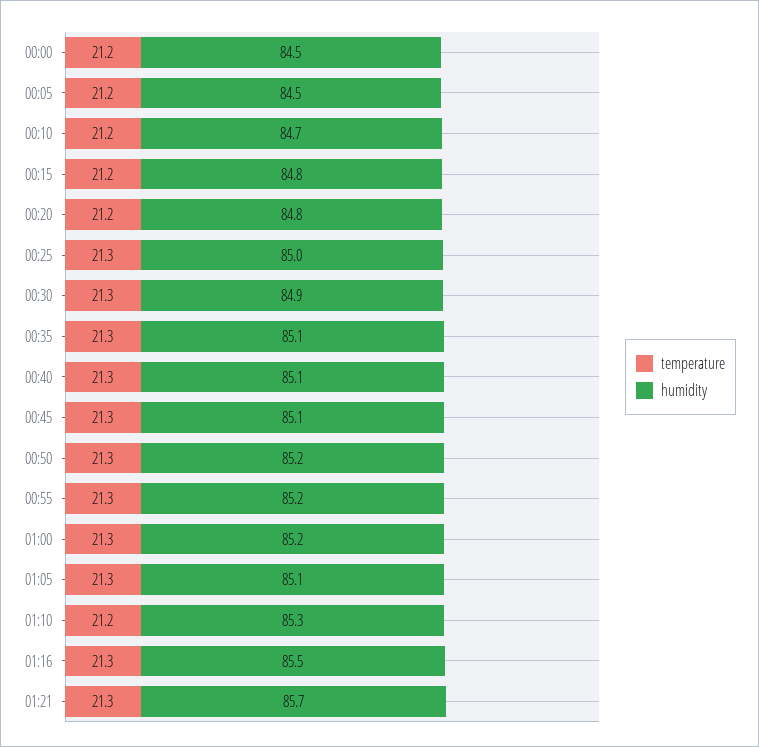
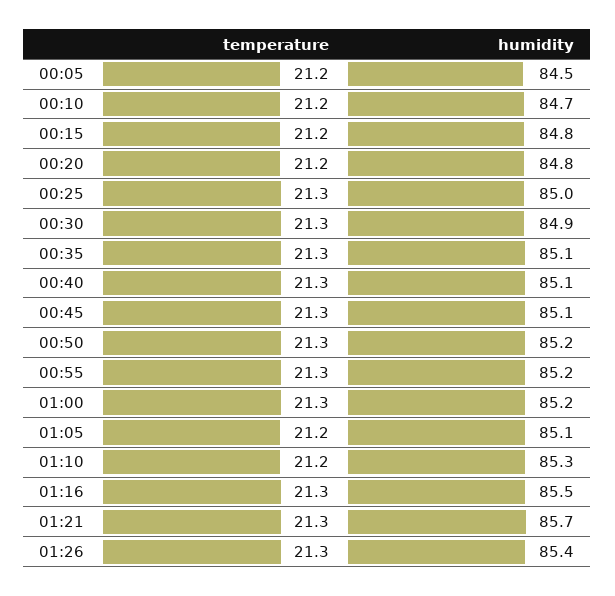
temperature, 00:00: 21.2 -> none
humidity, 00:00: 84.5 -> none
temperature, 01:05: 21.3 -> 21.2
temperature, 01:26: none -> 21.3
humidity, 01:26: none -> 85.4

